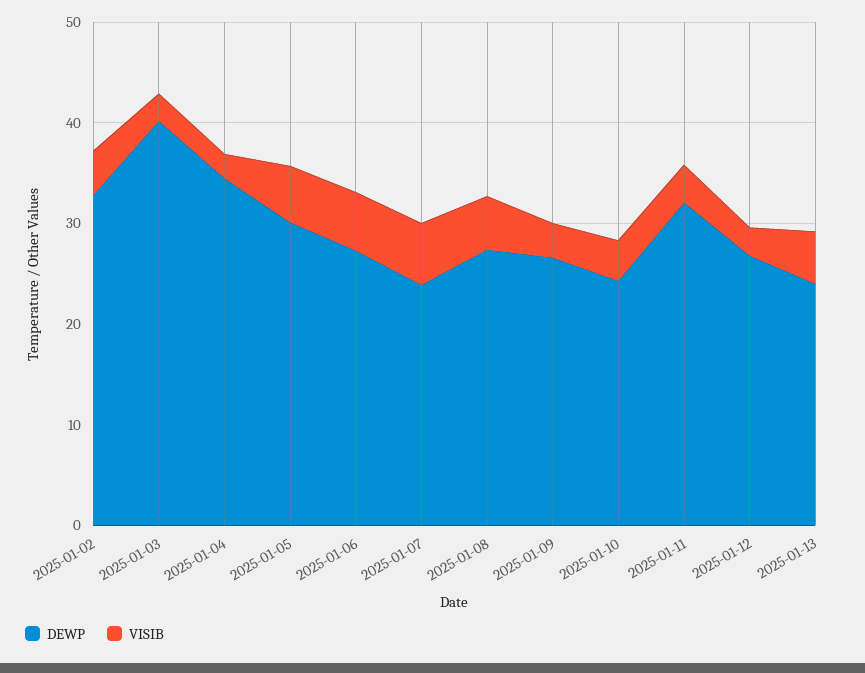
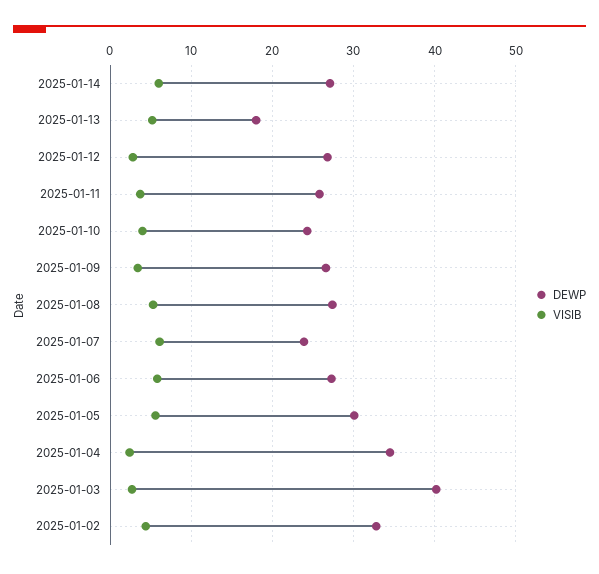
DEWP, 2025-01-11: 32 -> 26
DEWP, 2025-01-13: 24 -> 18
DEWP, 2025-01-14: none -> 27
VISIB, 2025-01-14: none -> 6

